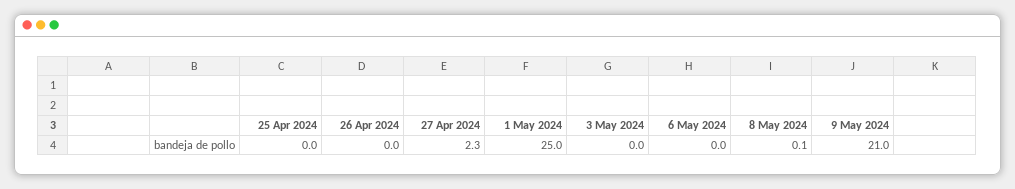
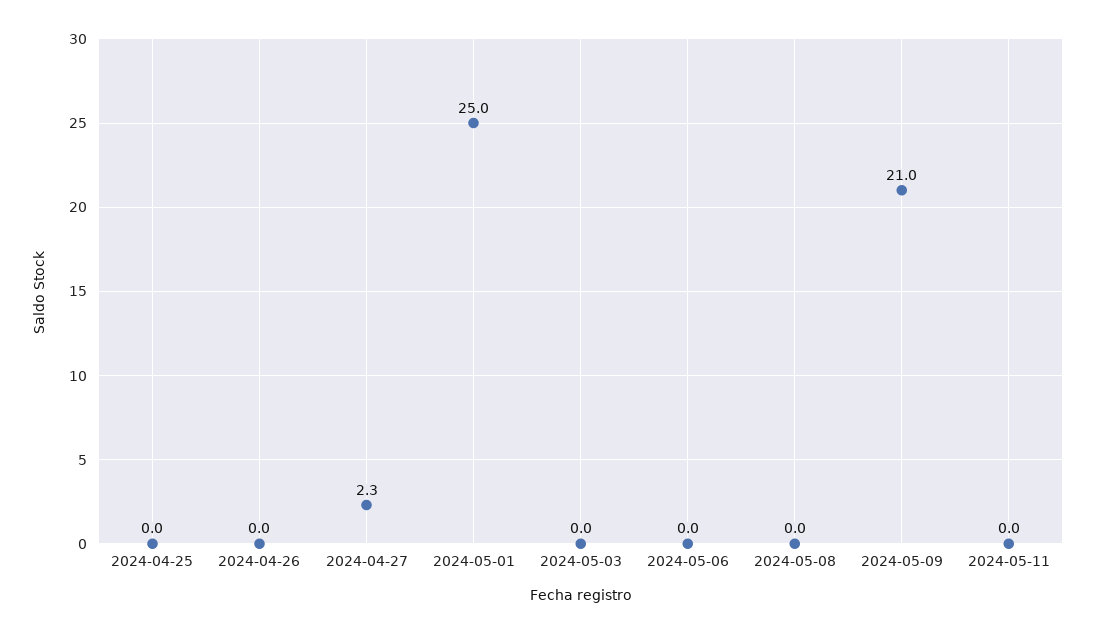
8 May 2024: 0.1 -> 0
2024-05-11: none -> 0

